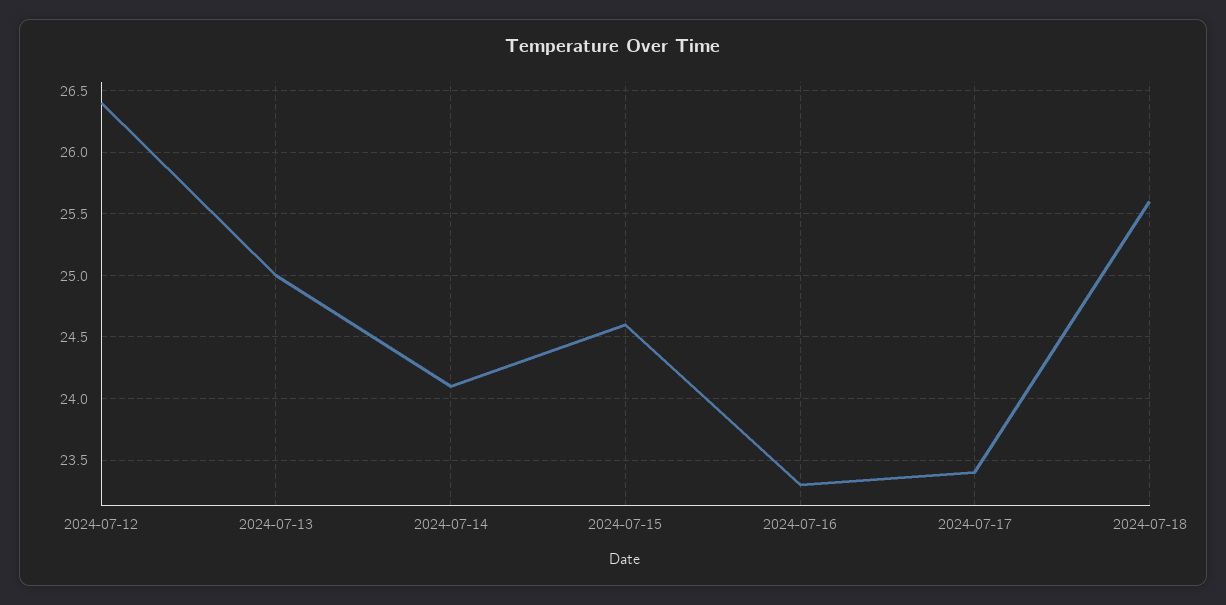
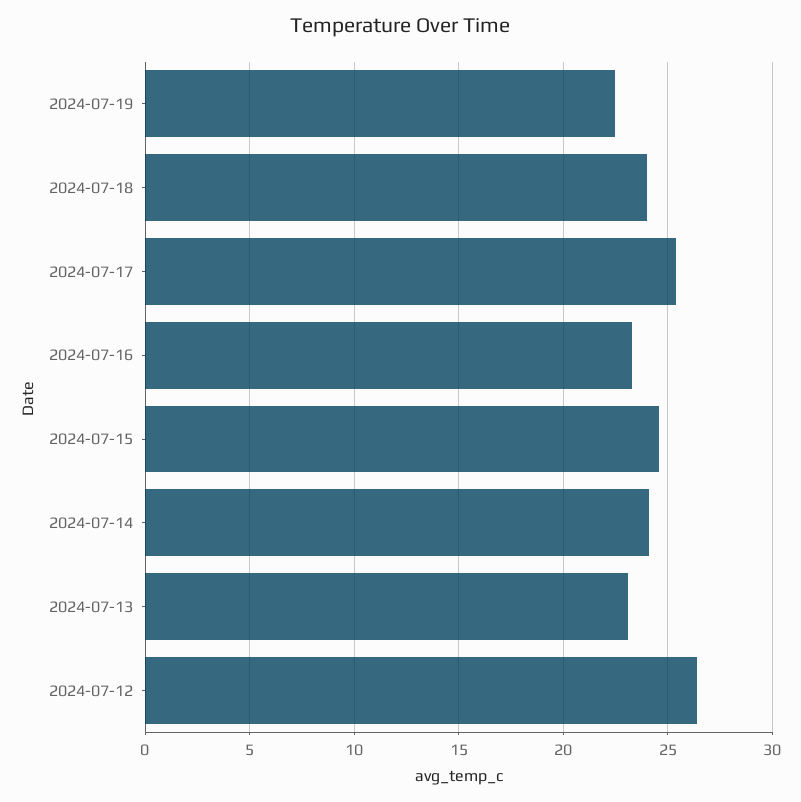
2024-07-13: 25 -> 23
2024-07-17: 23.4 -> 25.5
2024-07-18: 25.6 -> 24
2024-07-19: none -> 22.5

